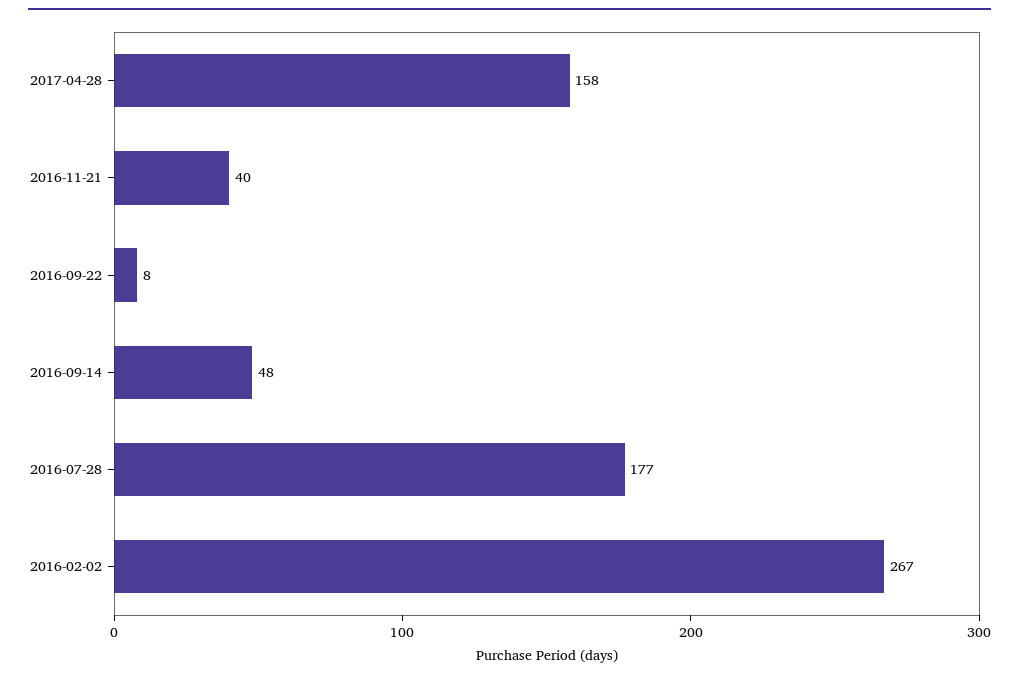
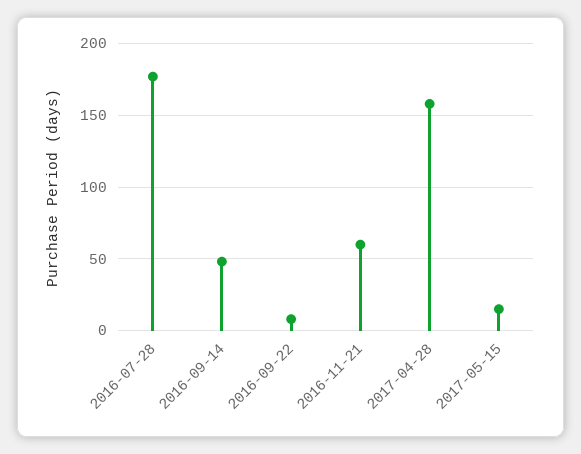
2016-11-21: 40 -> 60
2016-02-02: 267 -> none
2017-05-15: none -> 15

